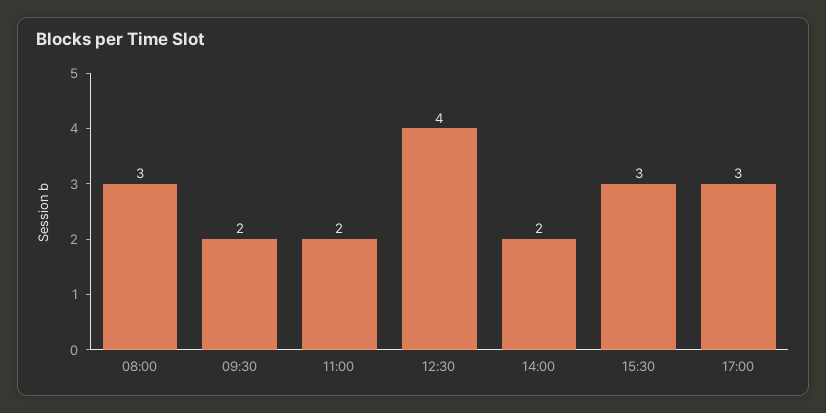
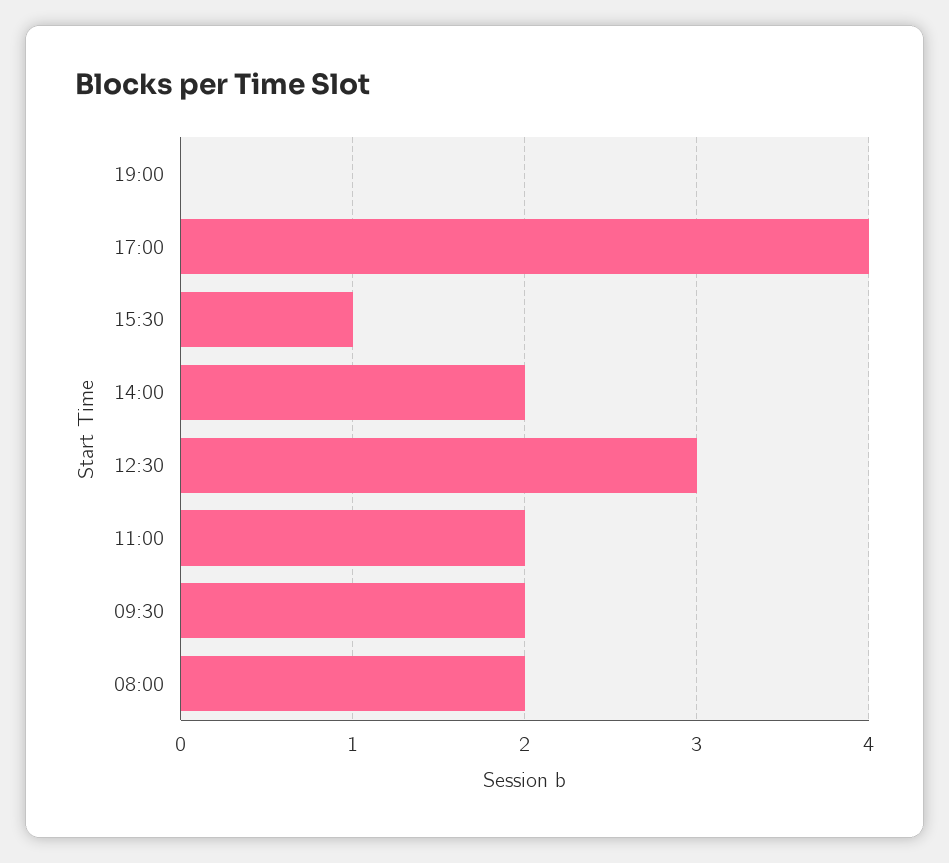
08:00: 3 -> 2
12:30: 4 -> 3
15:30: 3 -> 1
17:00: 3 -> 4
19:00: none -> 0

